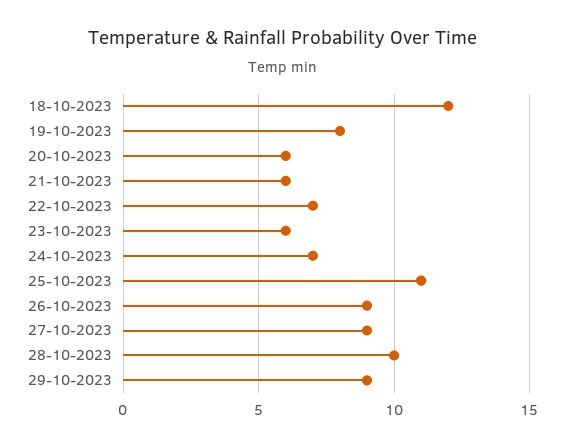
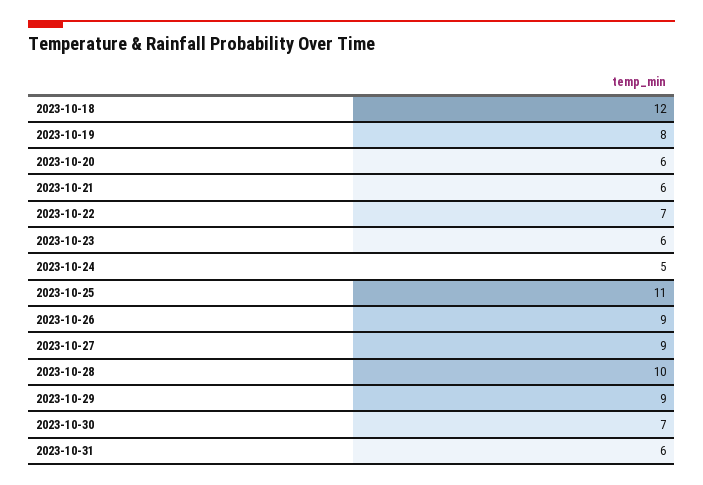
24-10-2023: 7 -> 5
2023-10-30: none -> 7
2023-10-31: none -> 6

